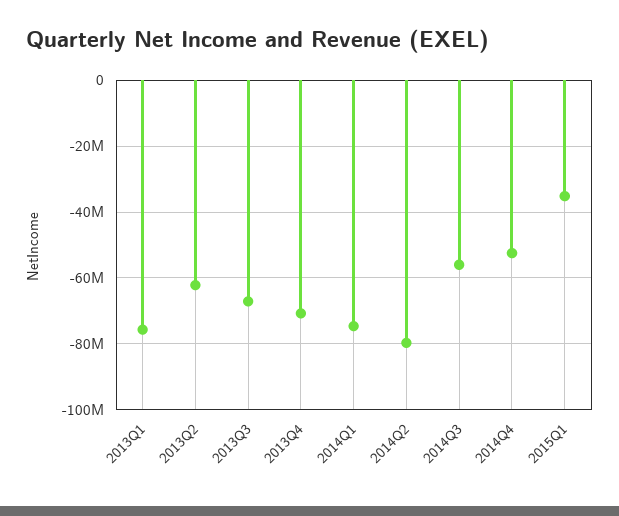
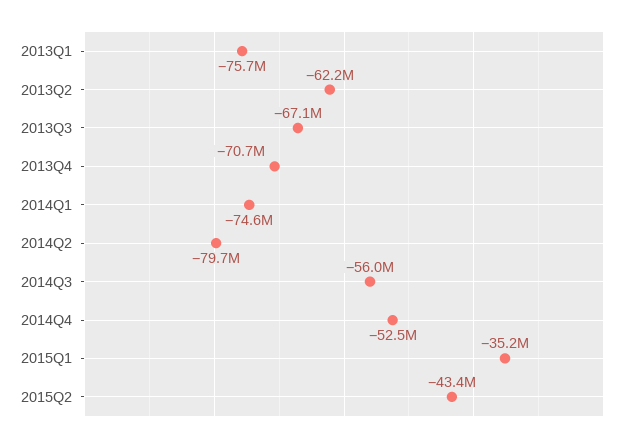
2015Q2: none -> -43400000

